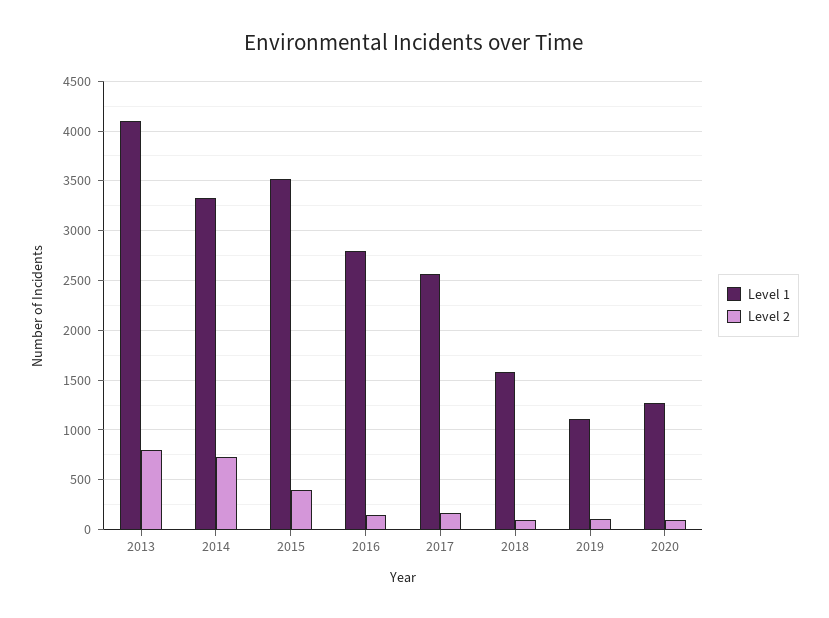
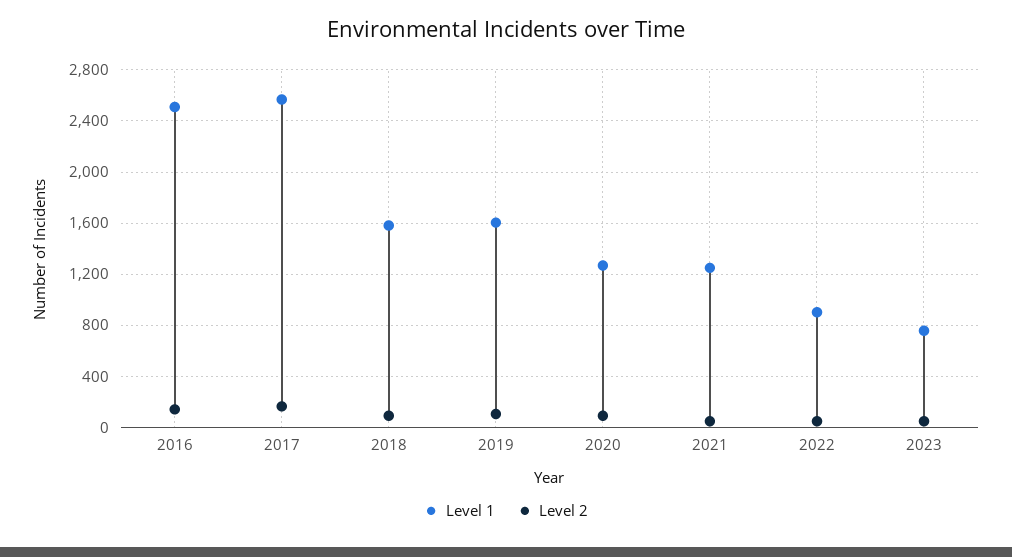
Level 1, 2013: 4100 -> none
Level 2, 2013: 800 -> none
Level 1, 2014: 3300 -> none
Level 2, 2014: 700 -> none
Level 1, 2015: 3500 -> none
Level 2, 2015: 400 -> none
Level 1, 2016: 2800 -> 2500
Level 1, 2019: 1100 -> 1600
Level 1, 2021: none -> 1250
Level 2, 2021: none -> 50
Level 1, 2022: none -> 900
Level 2, 2022: none -> 50
Level 1, 2023: none -> 750
Level 2, 2023: none -> 50

